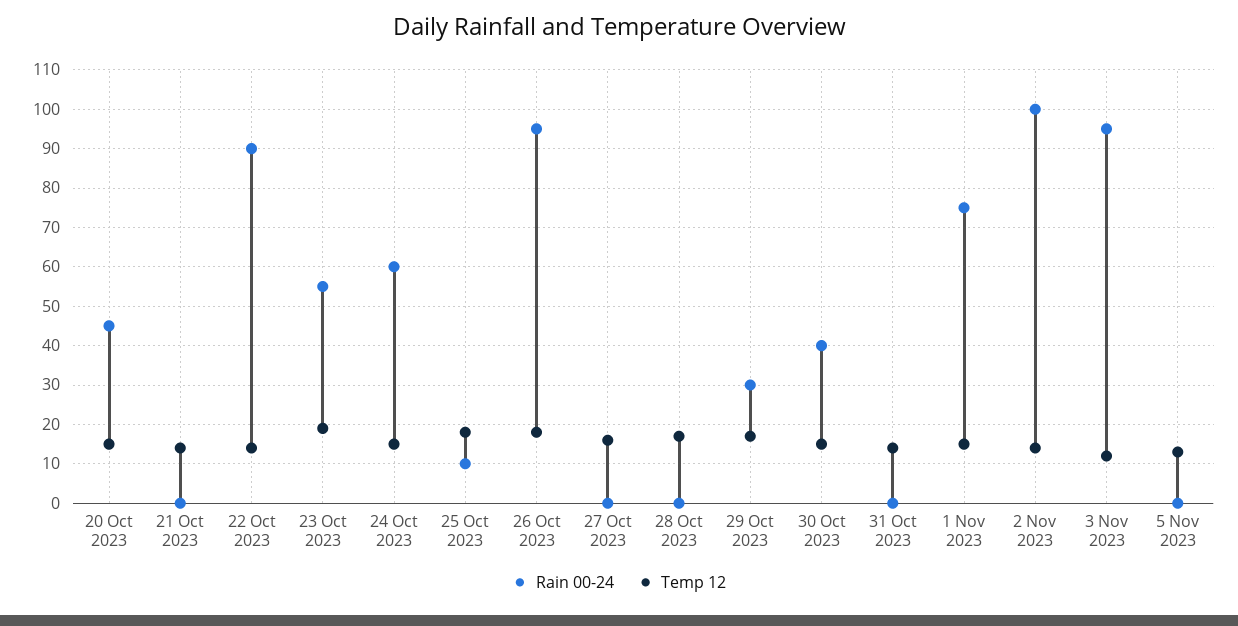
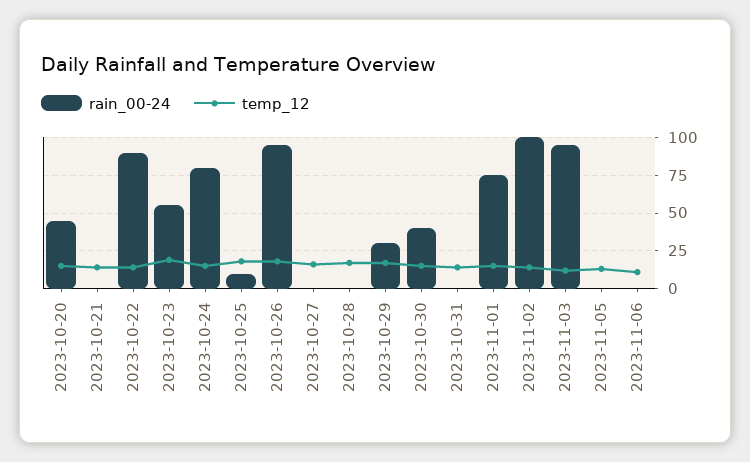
Rain 00-24, 24 Oct 2023: 60 -> 80
Rain 00-24, 2023-11-06: none -> 0
Temp 12, 2023-11-06: none -> 10

